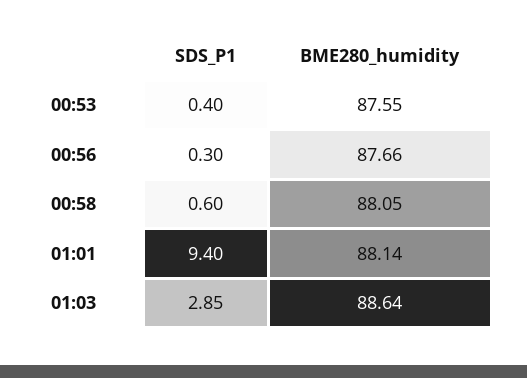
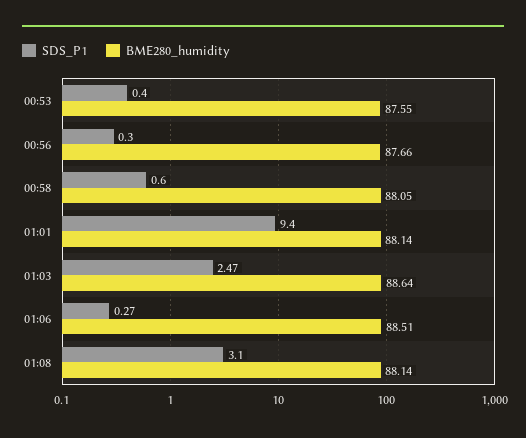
SDS_P1, 01:03: 2.85 -> 2.47
SDS_P1, 01:06: none -> 0.27
BME280_humidity, 01:06: none -> 88.51
SDS_P1, 01:08: none -> 3.1
BME280_humidity, 01:08: none -> 88.14

